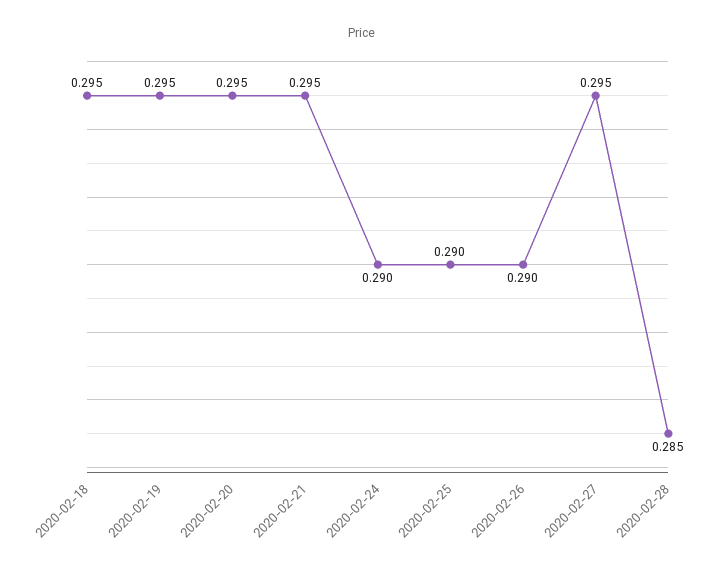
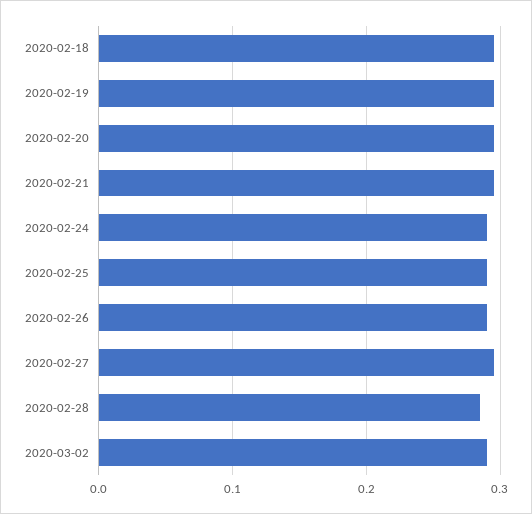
2020-03-02: none -> 0.29

